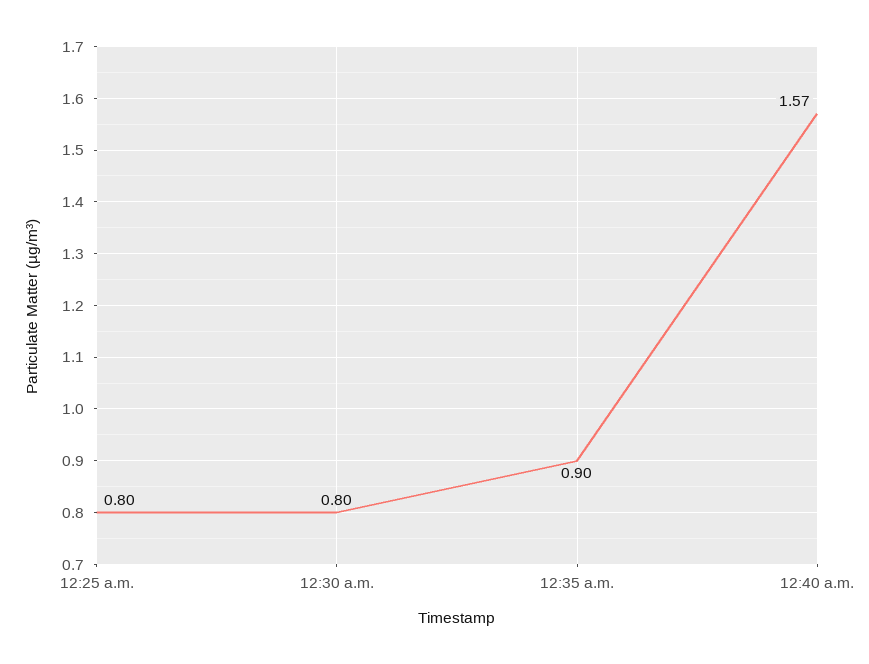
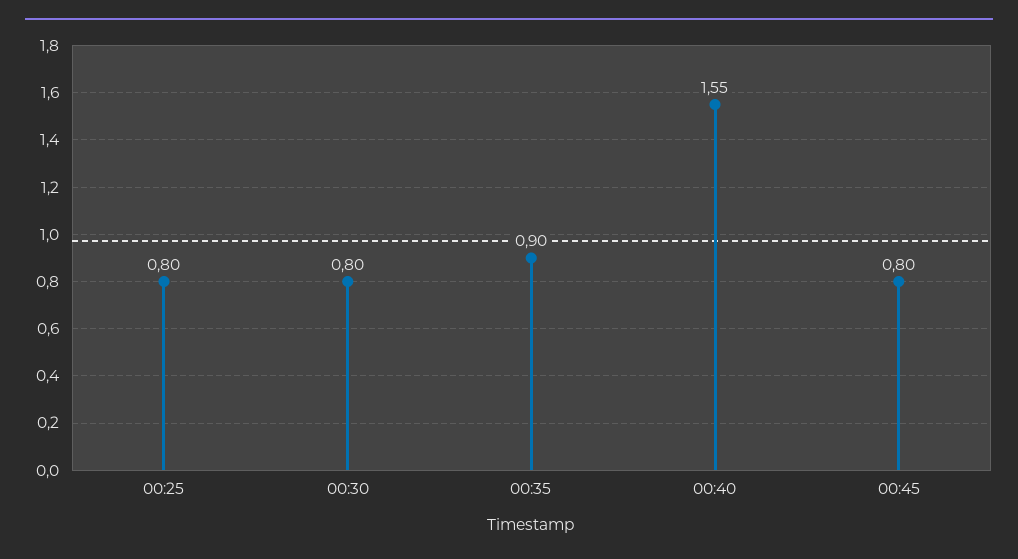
12:40 a.m.: 1.57 -> 1.55
00:45: none -> 0.8

